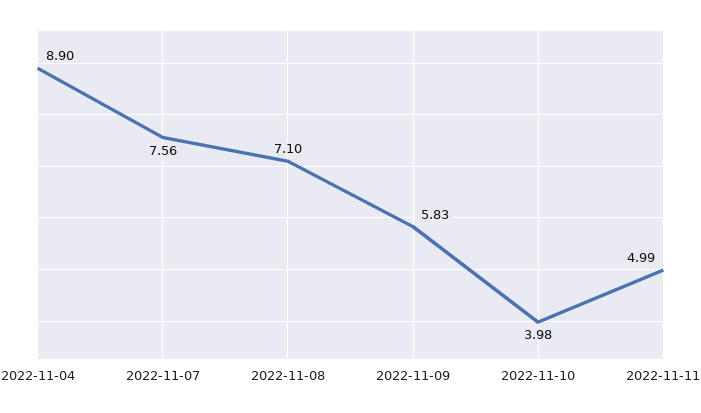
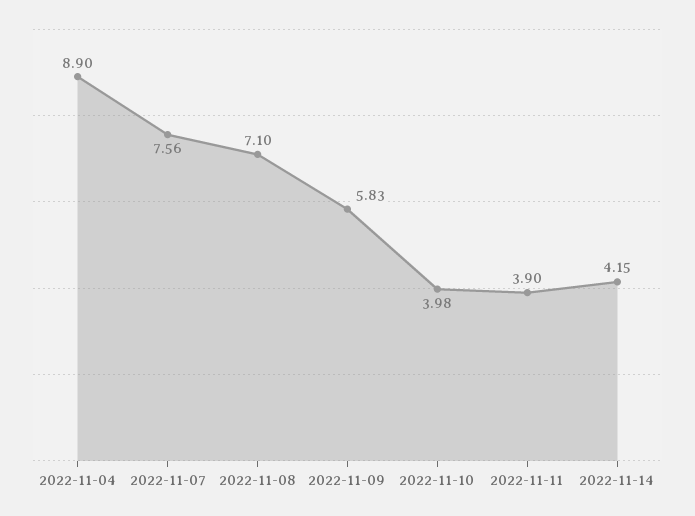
2022-11-11: 4.99 -> 3.9
2022-11-14: none -> 4.15

